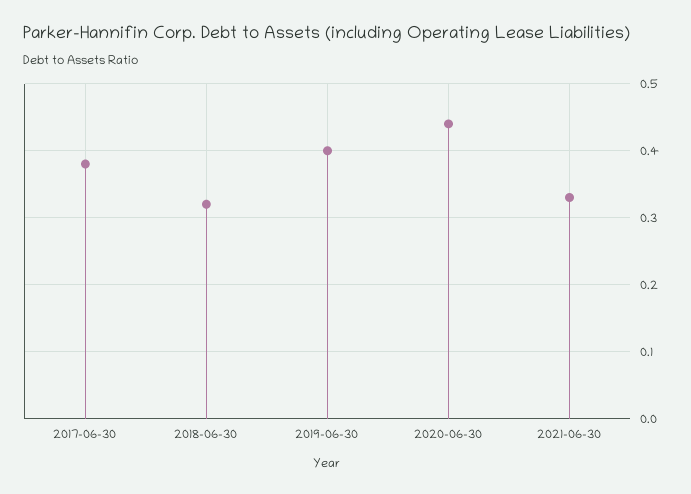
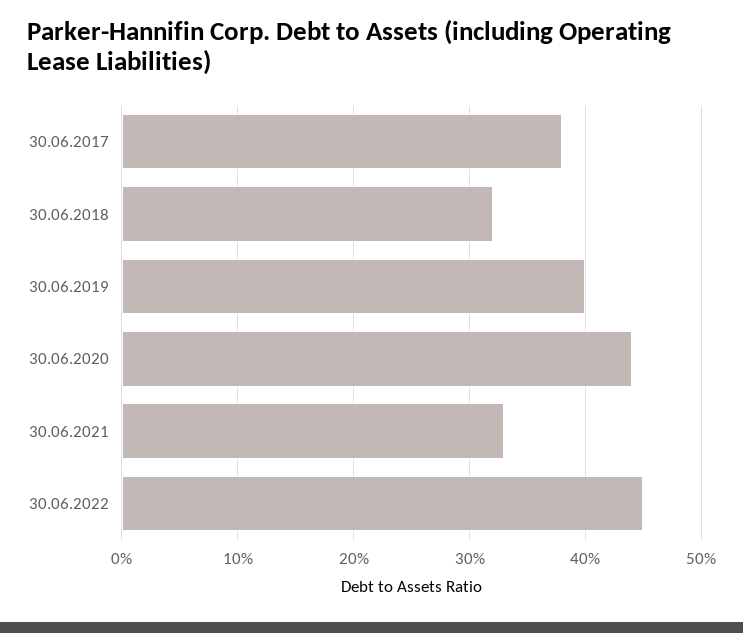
30.06.2022: none -> 0.45

